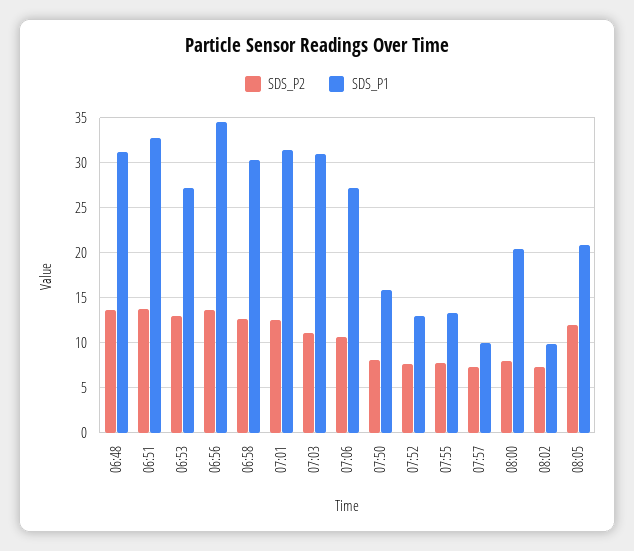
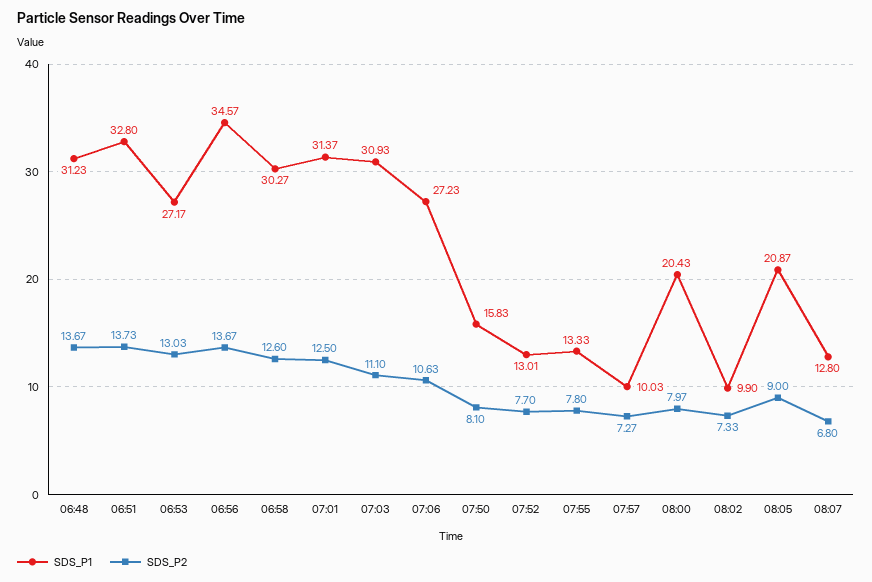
SDS_P2, 08:05: 12 -> 9
SDS_P1, 08:07: none -> 12.8
SDS_P2, 08:07: none -> 6.8

